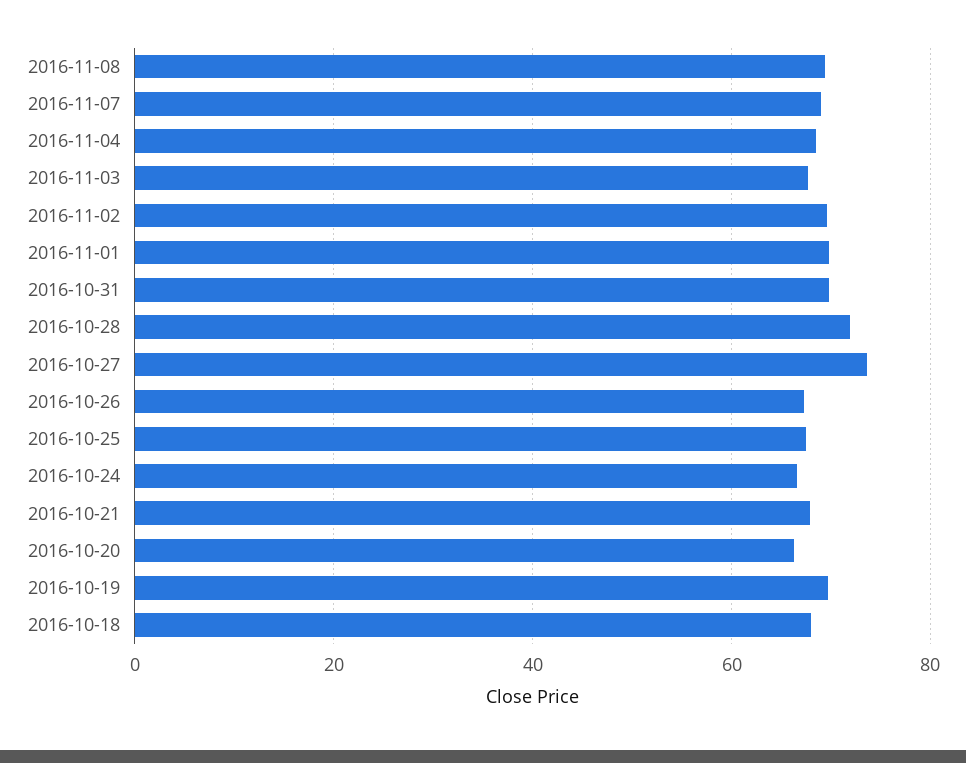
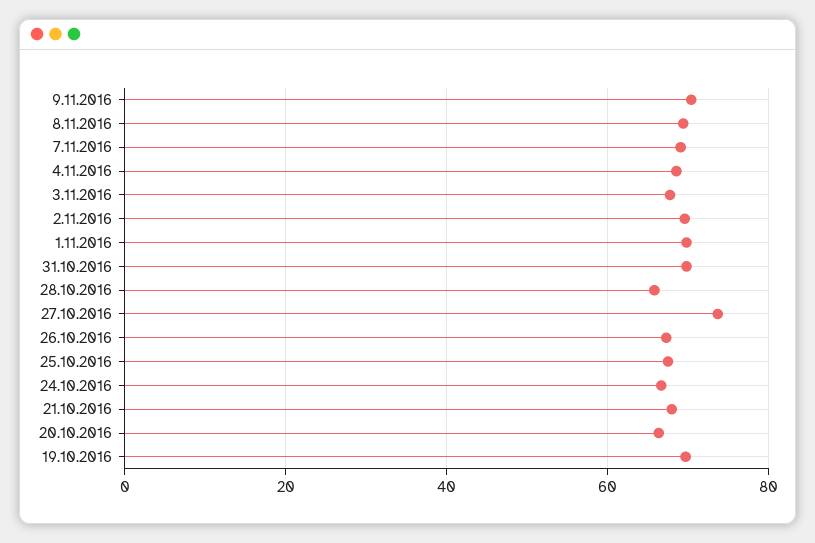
2016-10-28: 72 -> 66
2016-10-18: 68 -> none
9.11.2016: none -> 70

